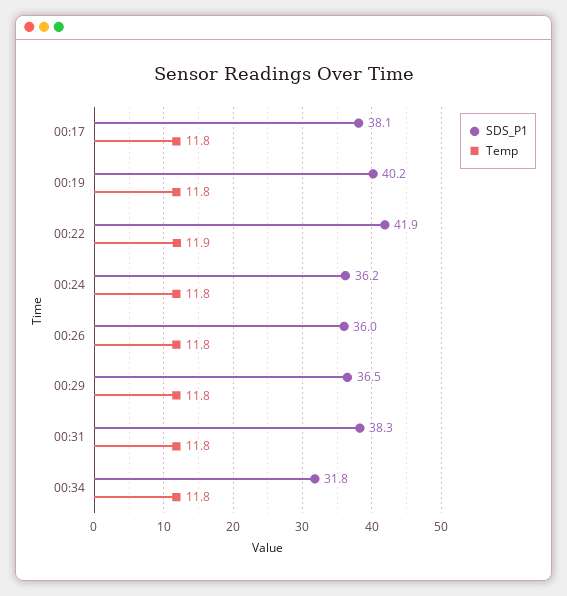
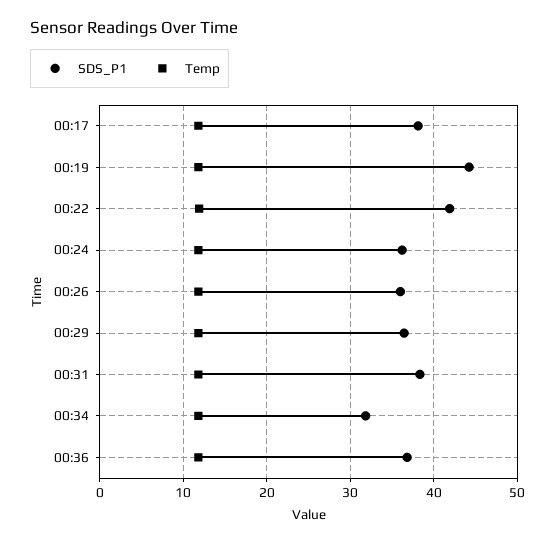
SDS_P1, 00:19: 40.2 -> 44
SDS_P1, 00:36: none -> 37
Temp, 00:36: none -> 12

